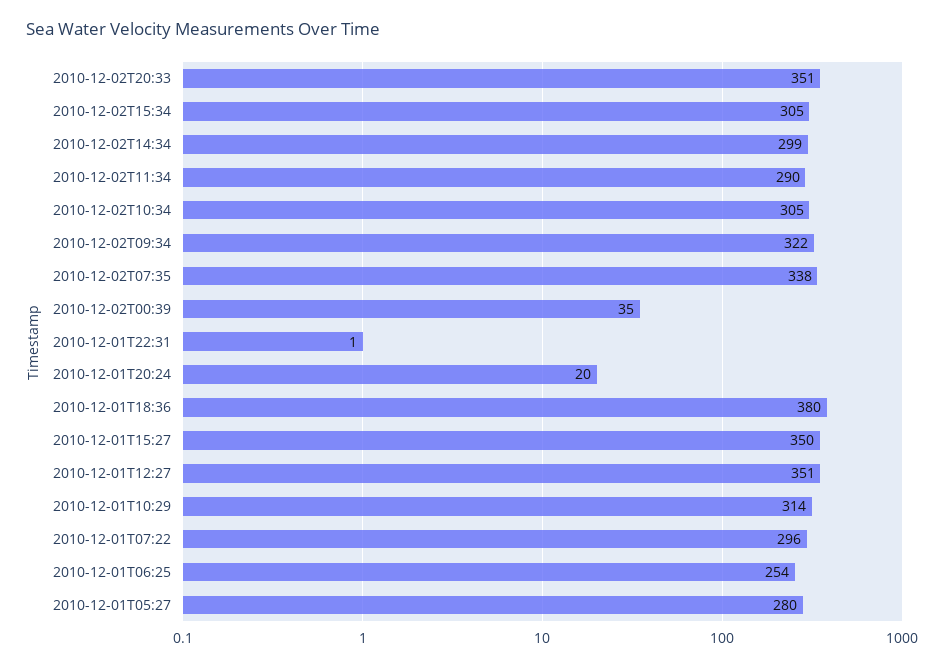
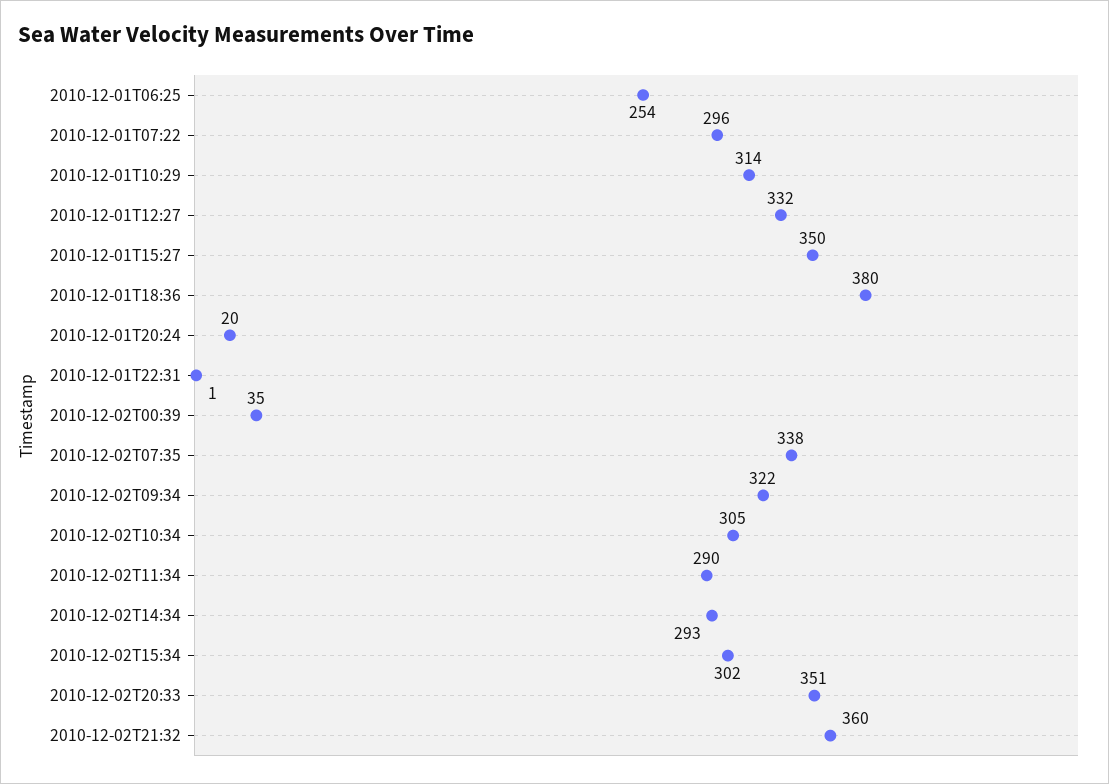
2010-12-02T15:34: 305 -> 302
2010-12-02T14:34: 299 -> 293
2010-12-01T12:27: 351 -> 332
2010-12-01T05:27: 280 -> none
2010-12-02T21:32: none -> 360

